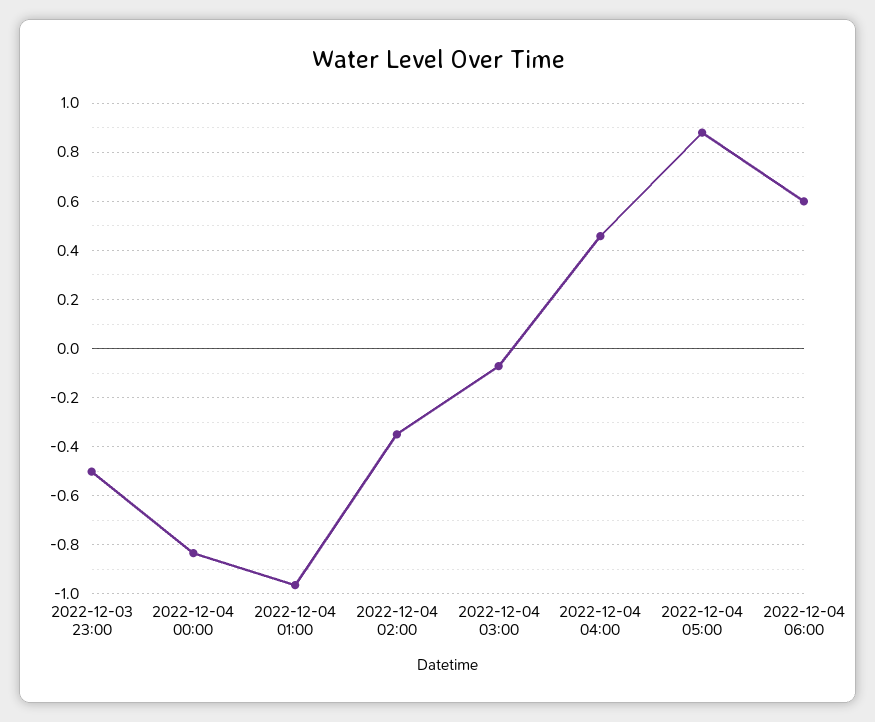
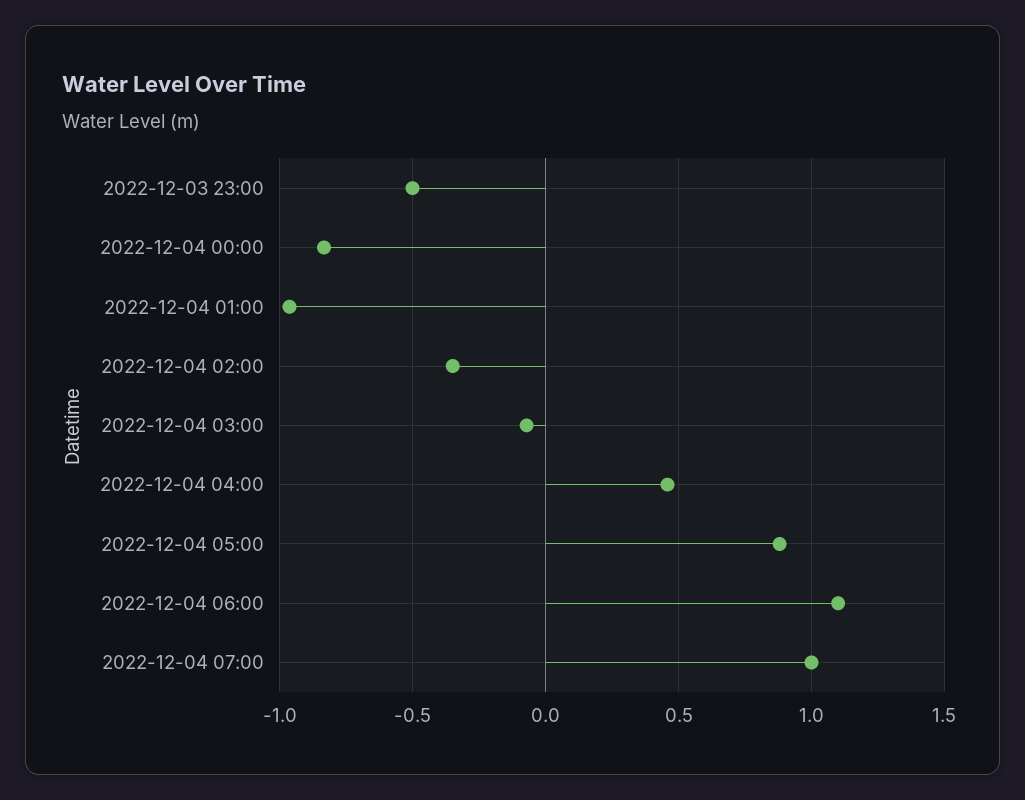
2022-12-04 06:00: 0.6 -> 1.1
2022-12-04 07:00: none -> 1

